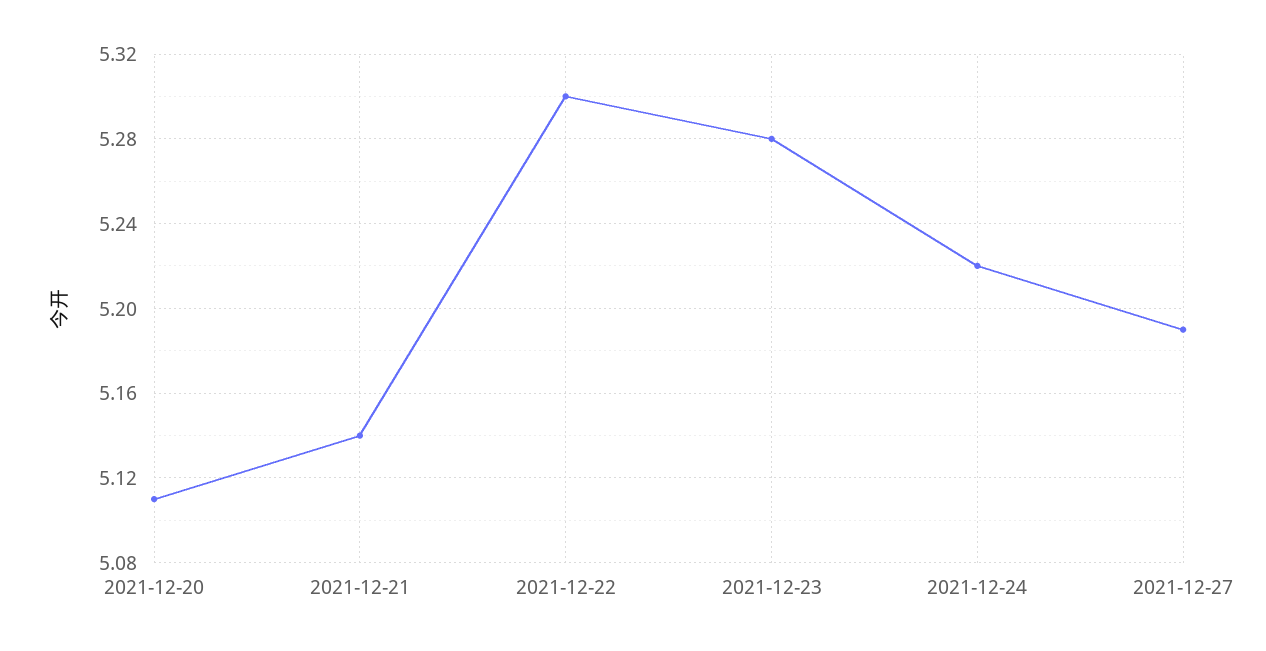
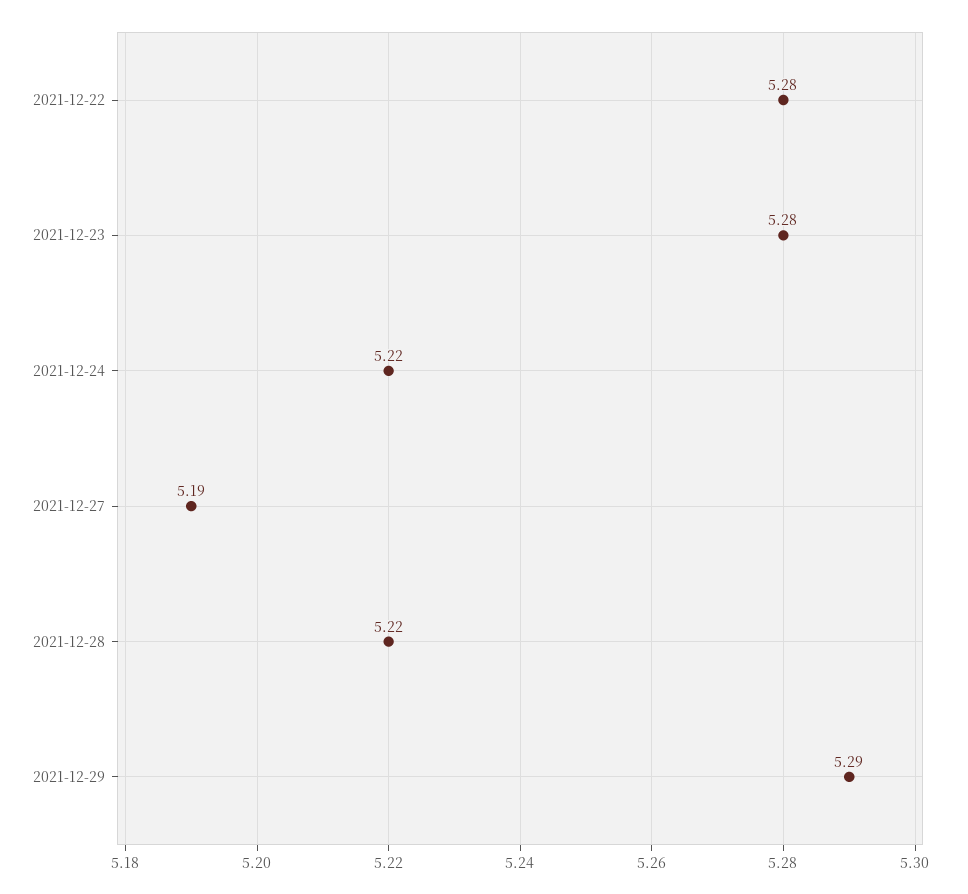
2021-12-20: 5.11 -> none
2021-12-21: 5.14 -> none
2021-12-22: 5.3 -> 5.28
2021-12-28: none -> 5.22
2021-12-29: none -> 5.29

